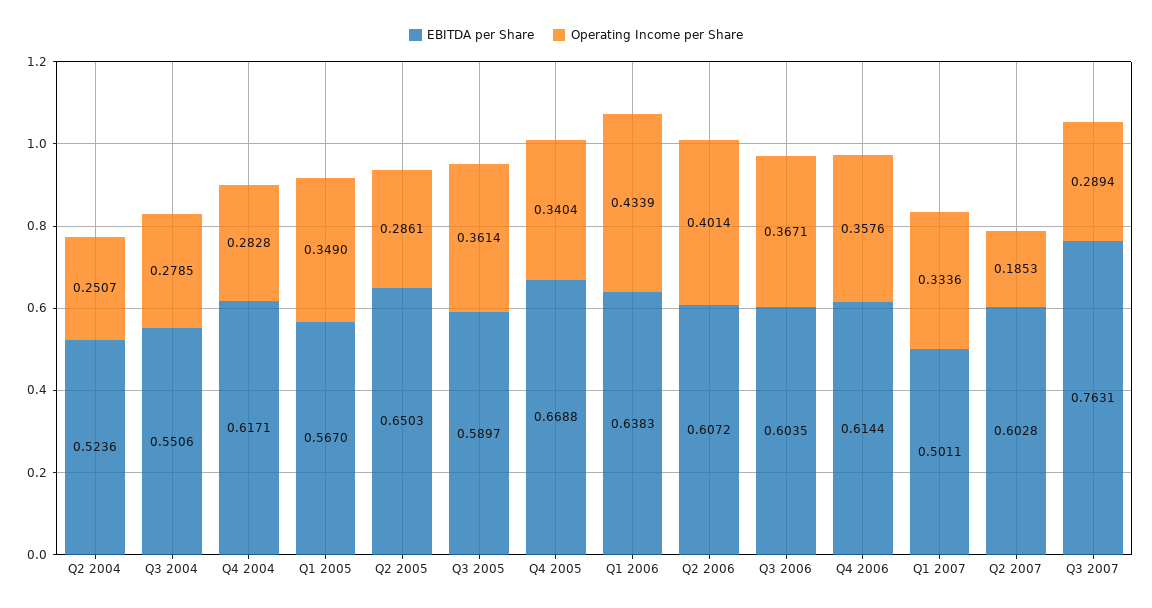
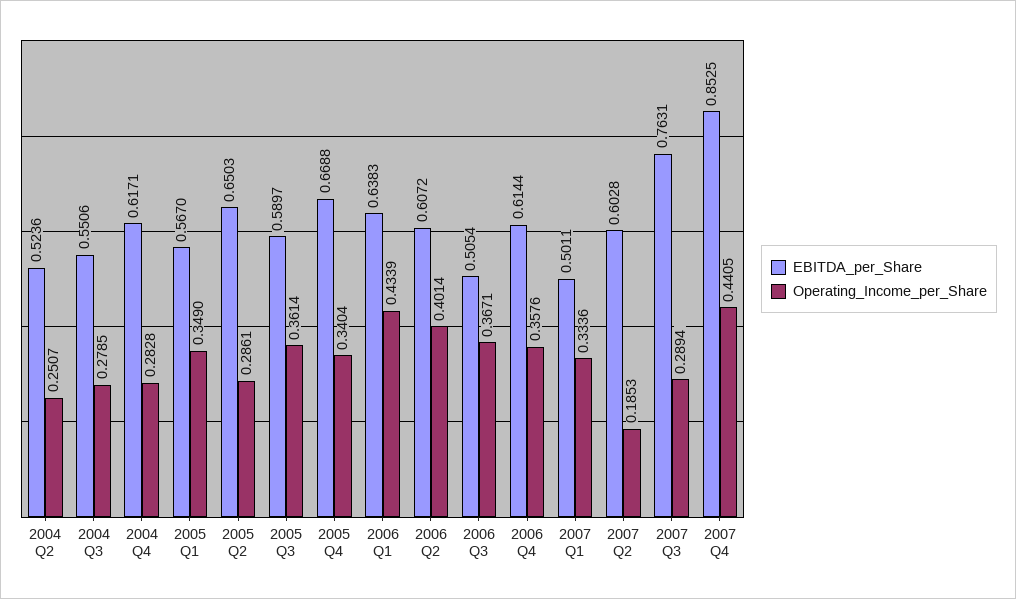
EBITDA per Share, Q3 2006: 0.6035 -> 0.5054
EBITDA per Share, 2007 Q4: none -> 0.8525
Operating Income per Share, 2007 Q4: none -> 0.4405

